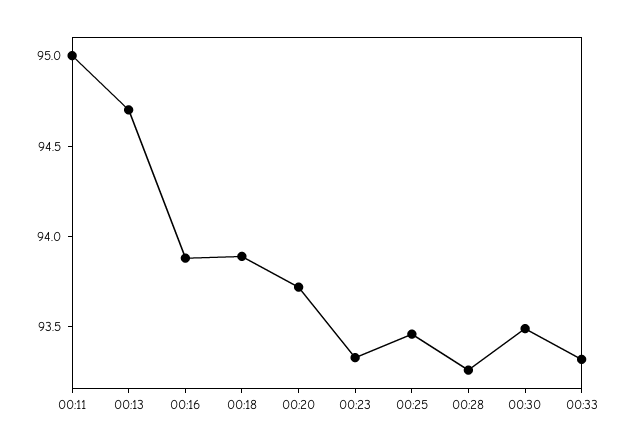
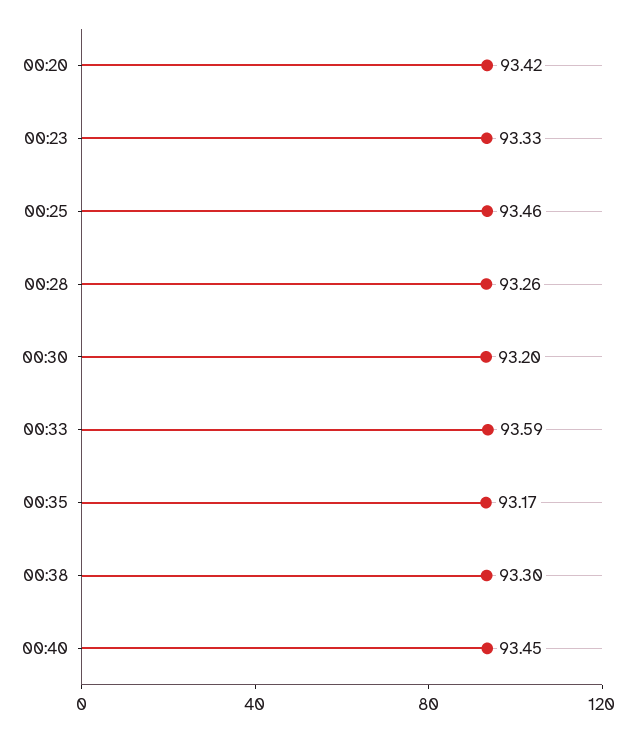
00:11: 95 -> none
00:13: 94.7 -> none
00:16: 93.9 -> none
00:18: 93.9 -> none
00:20: 93.7 -> 93.42
00:30: 93.5 -> 93.2
00:33: 93.3 -> 93.59
00:35: none -> 93.17
00:38: none -> 93.3
00:40: none -> 93.45

